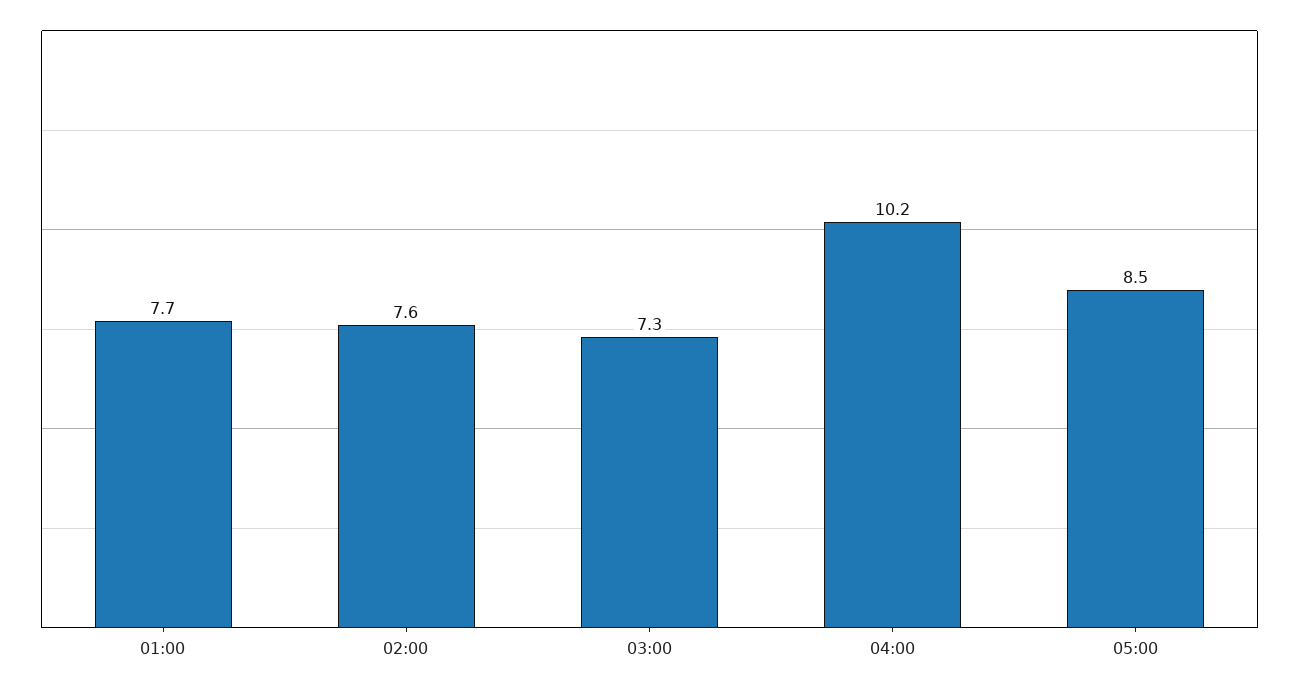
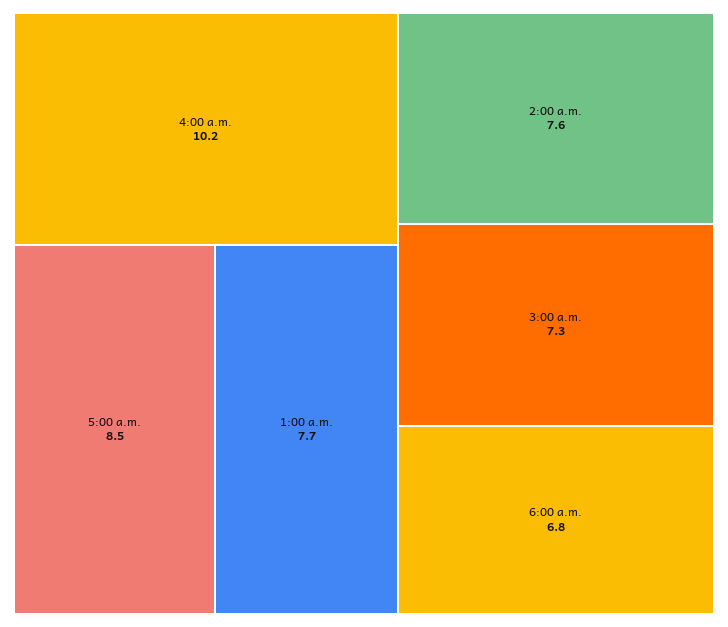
6:00 a.m.: none -> 6.8

